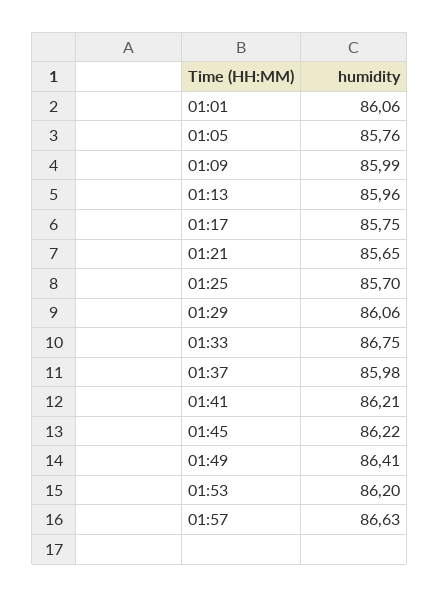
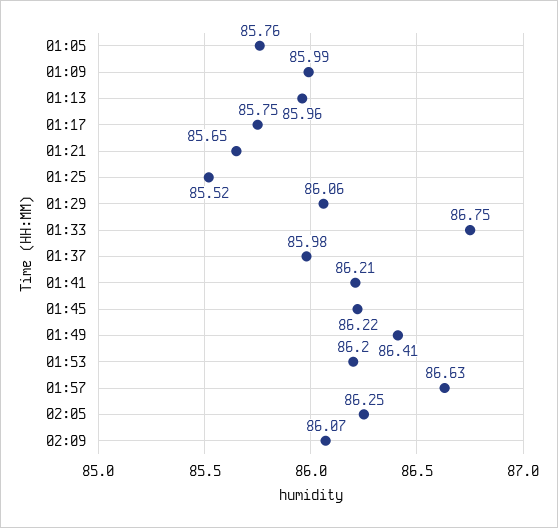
01:01: 86.06 -> none
01:25: 85.7 -> 85.52
02:05: none -> 86.25
02:09: none -> 86.07

